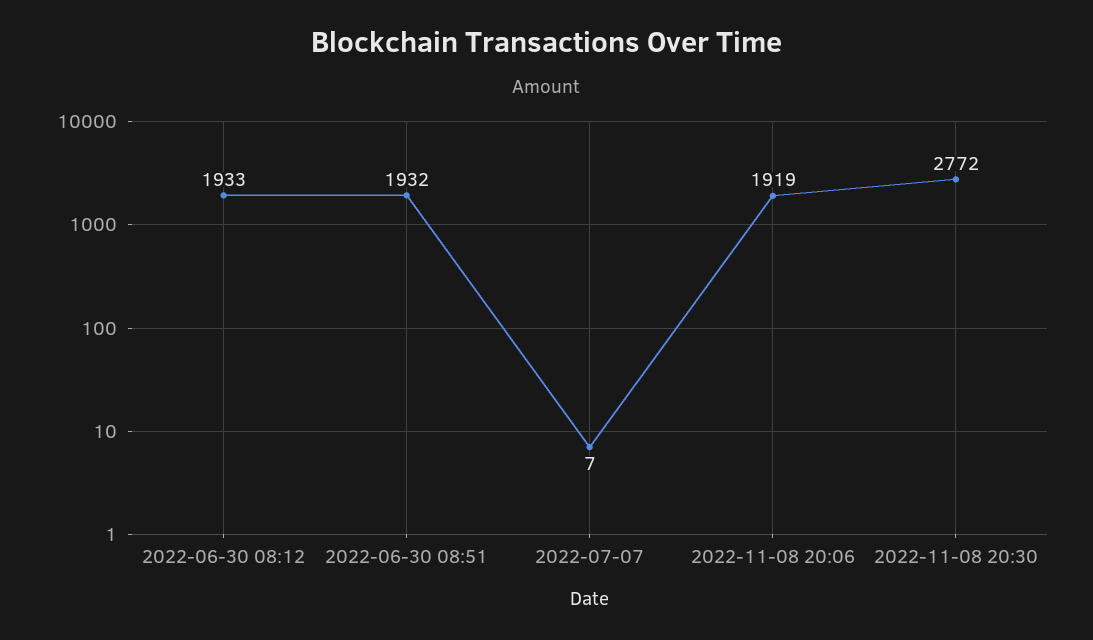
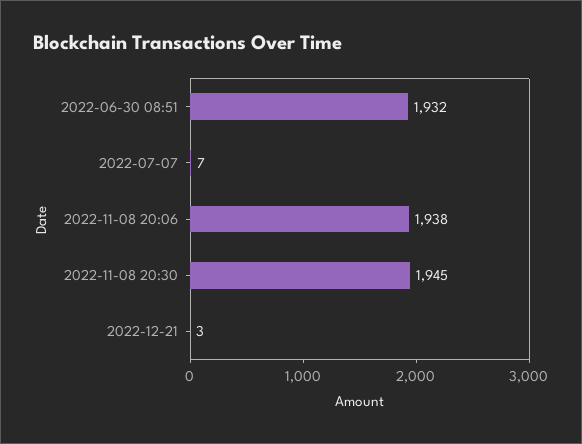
2022-06-30 08:12: 1933 -> none
2022-11-08 20:06: 1919 -> 1938
2022-11-08 20:30: 2772 -> 1945
2022-12-21: none -> 3

